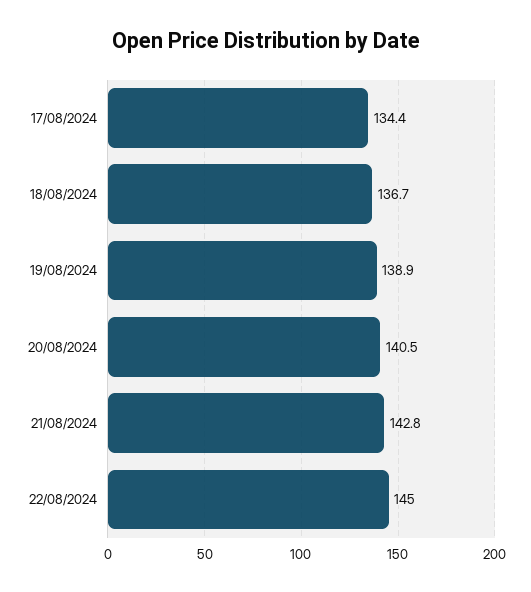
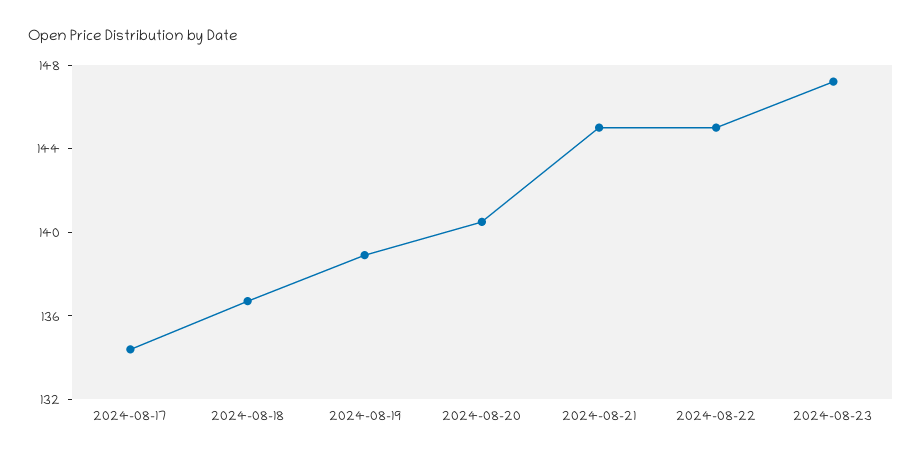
21/08/2024: 142.8 -> 145
2024-08-23: none -> 147

